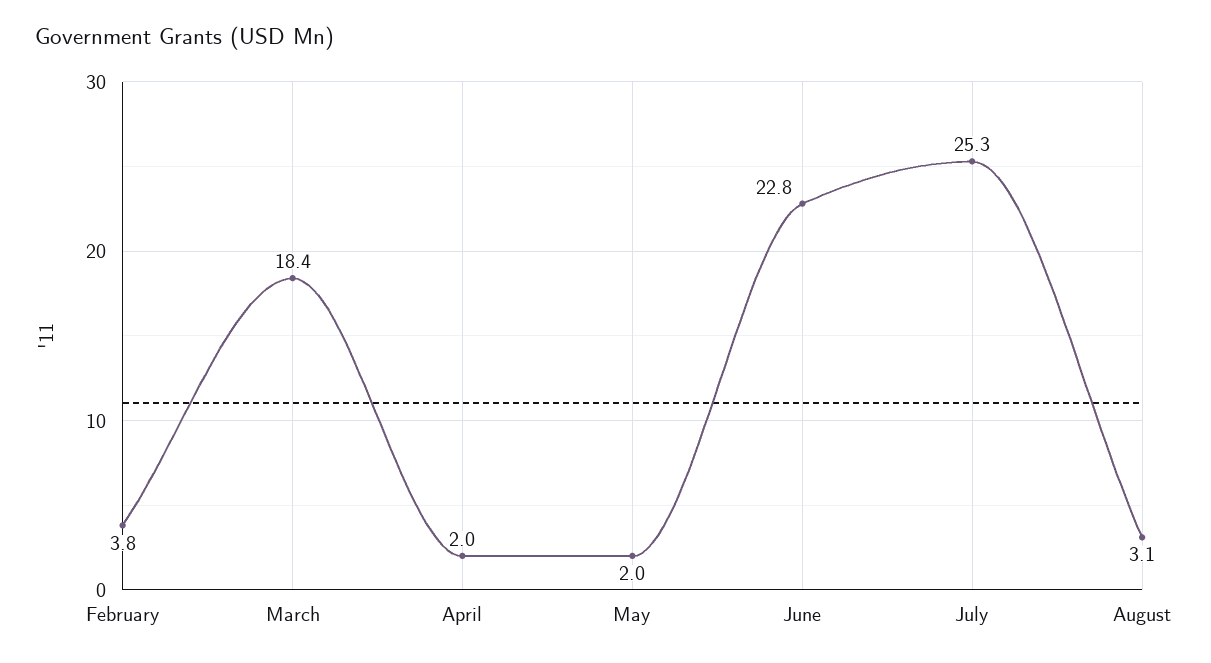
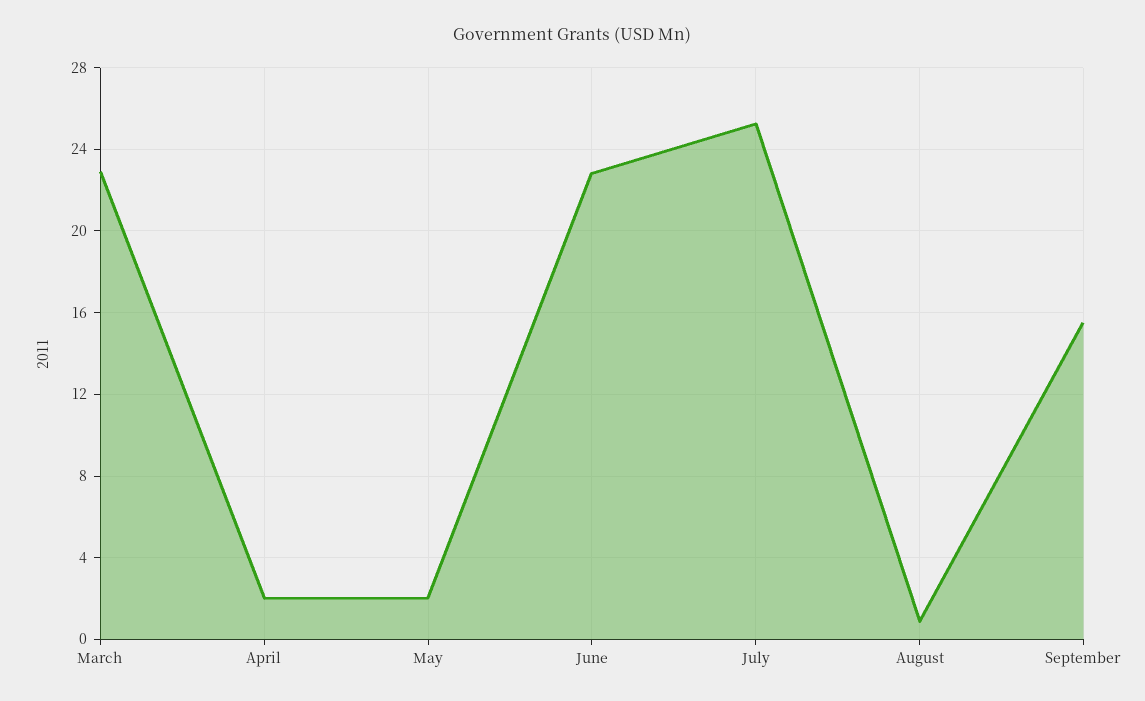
February: 3.8 -> none
March: 18.4 -> 23
August: 3.1 -> 1
September: none -> 15.5

